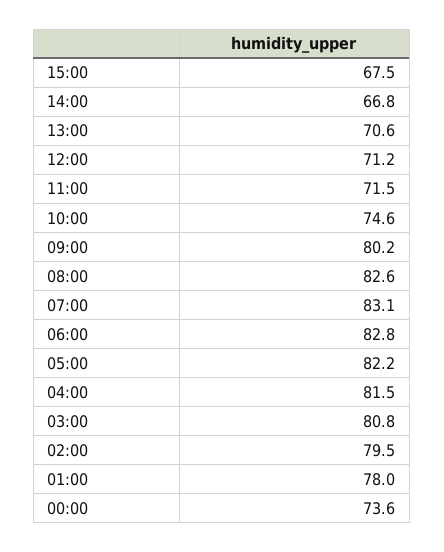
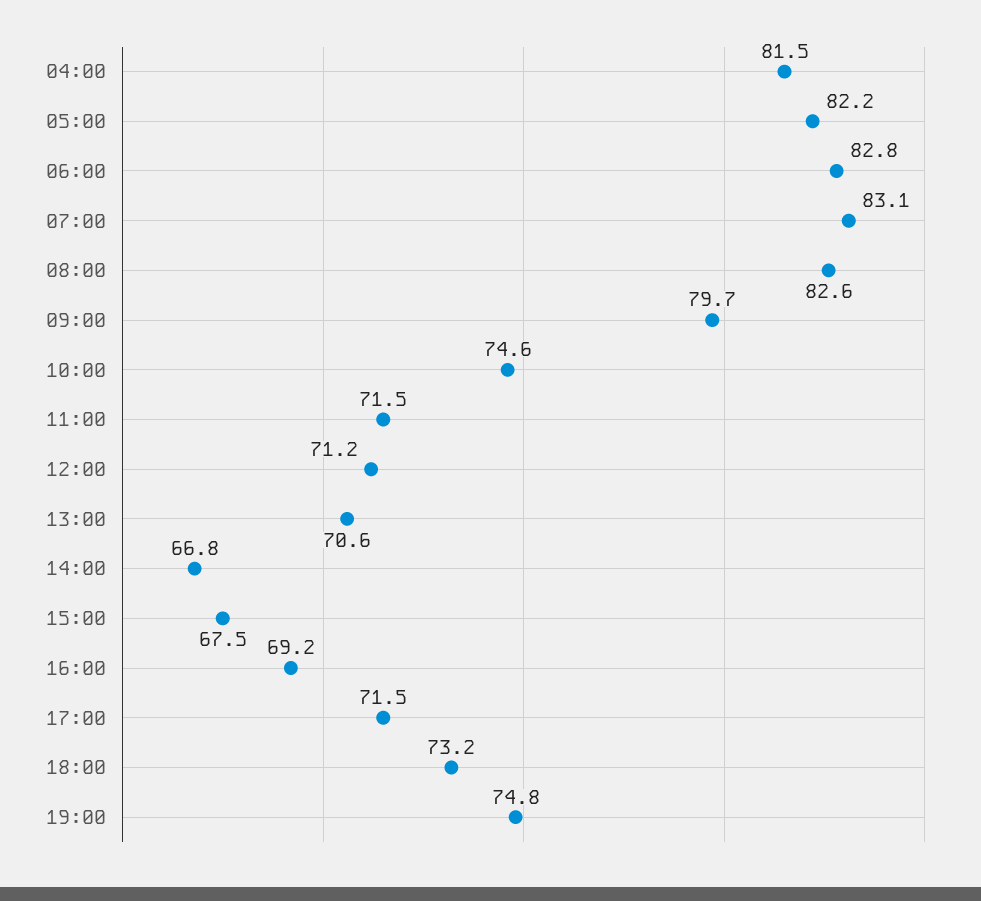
09:00: 80.2 -> 79.7
03:00: 80.8 -> none
02:00: 79.5 -> none
01:00: 78 -> none
00:00: 73.6 -> none
16:00: none -> 69.2
17:00: none -> 71.5
18:00: none -> 73.2
19:00: none -> 74.8

